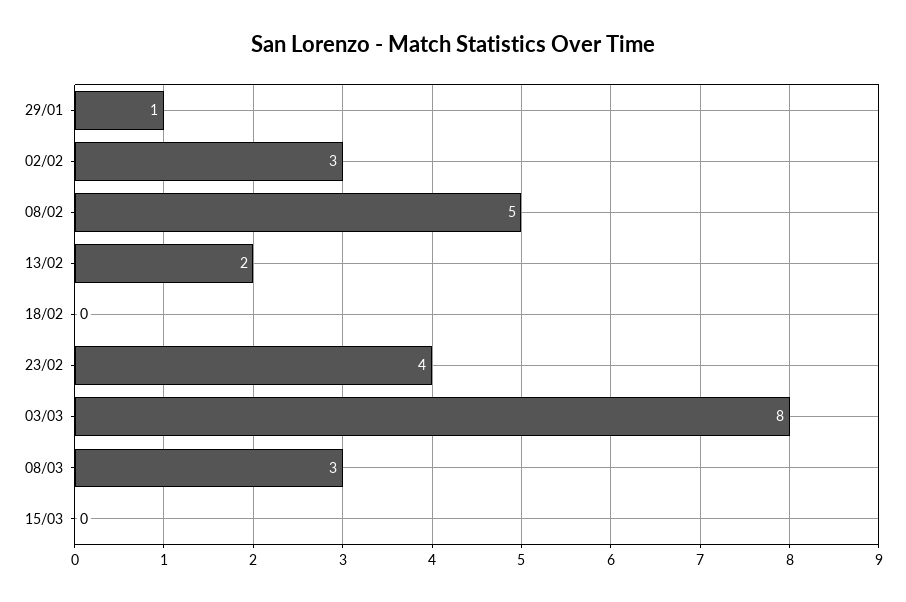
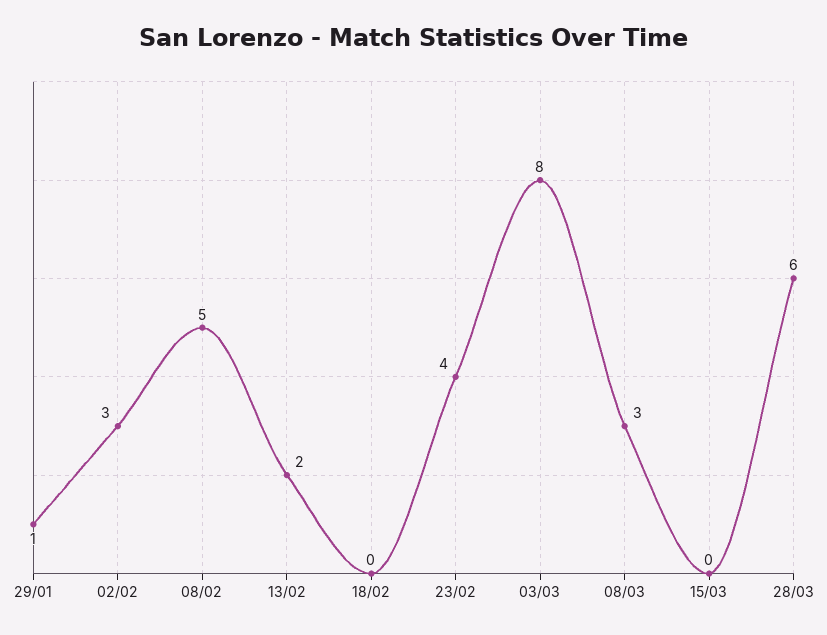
28/03: none -> 6

